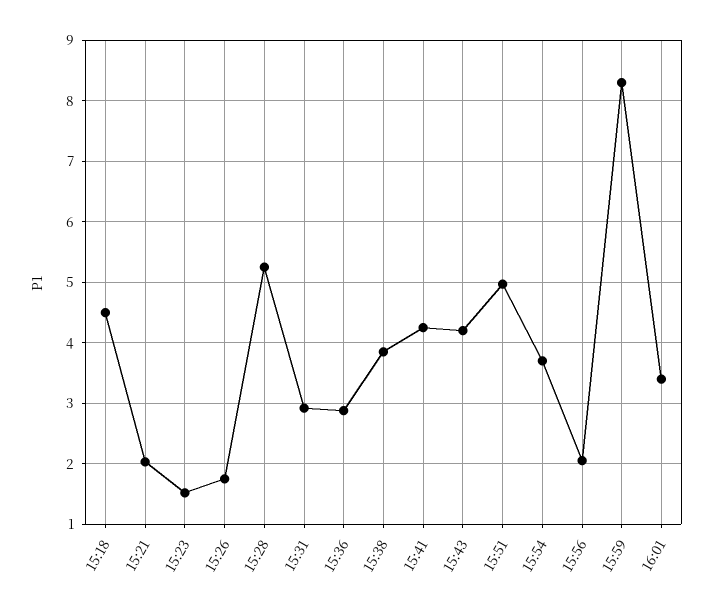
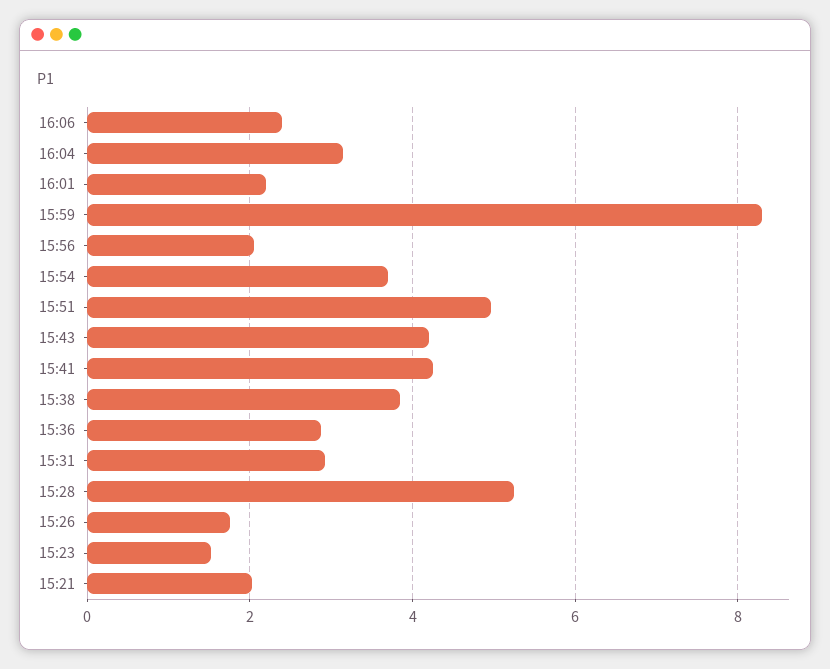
15:18: 4.5 -> none
16:01: 3.4 -> 2.2
16:06: none -> 2.4
16:04: none -> 3.2

